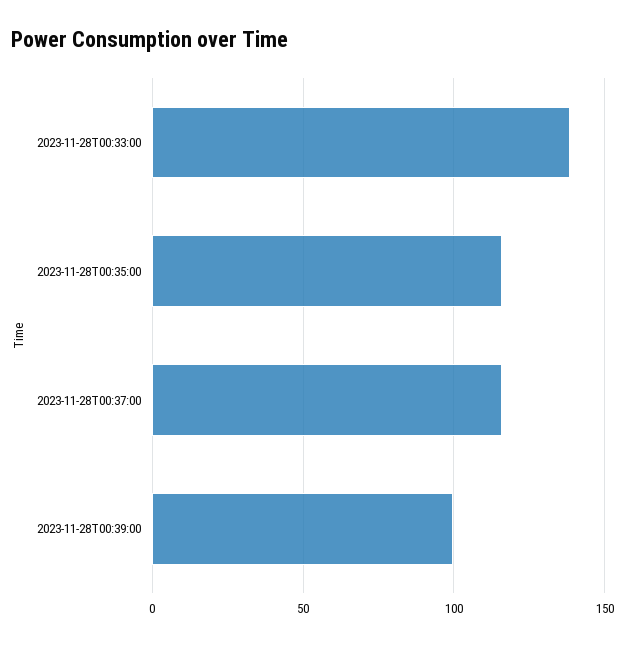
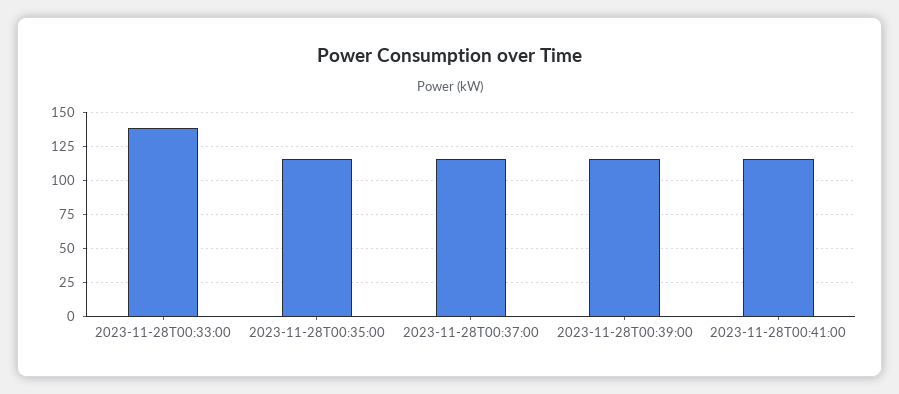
2023-11-28T00:39:00: 100 -> 115
2023-11-28T00:41:00: none -> 115

